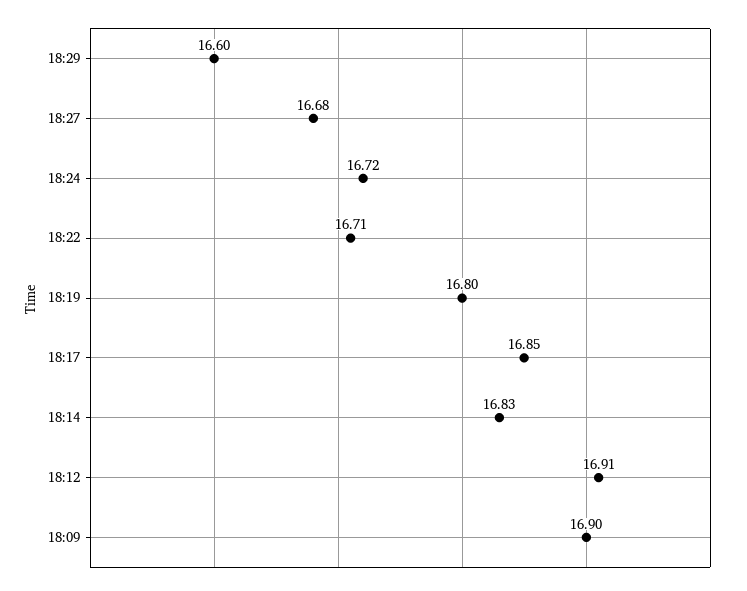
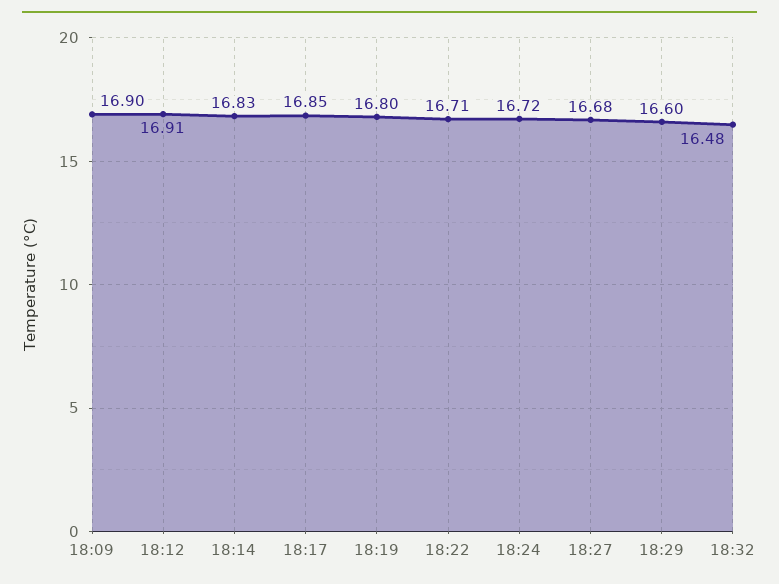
18:32: none -> 16.48

